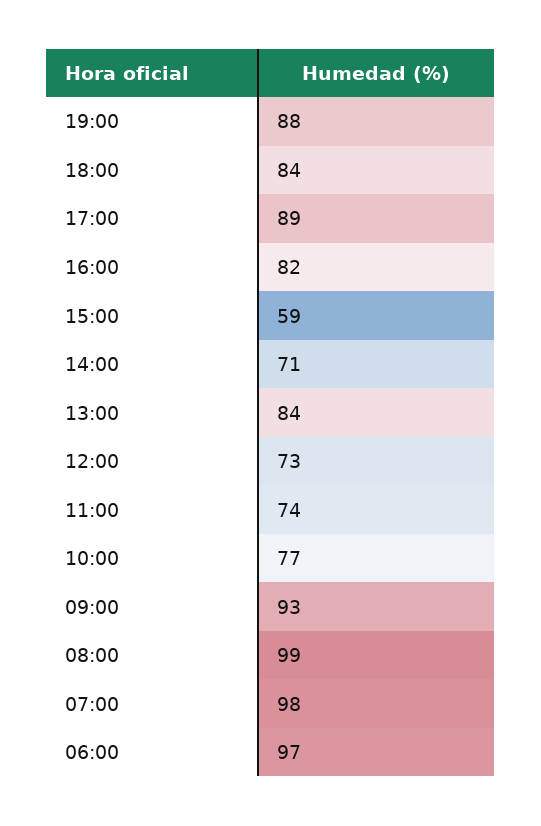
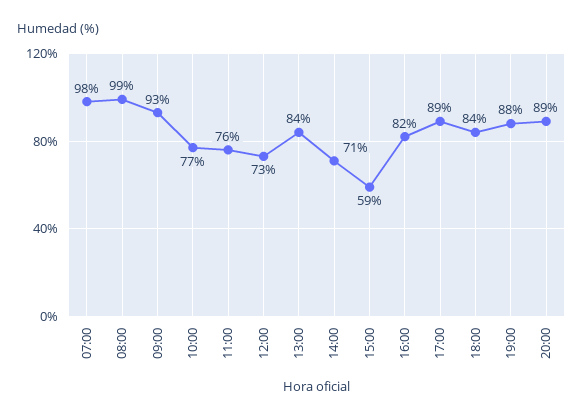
11:00: 74 -> 76
06:00: 97 -> none
20:00: none -> 89

